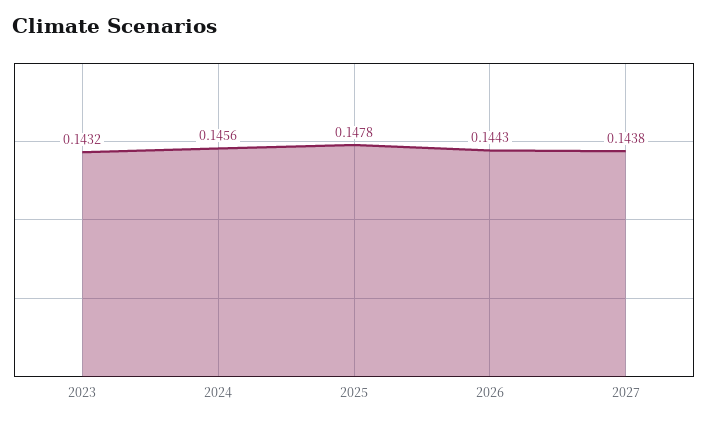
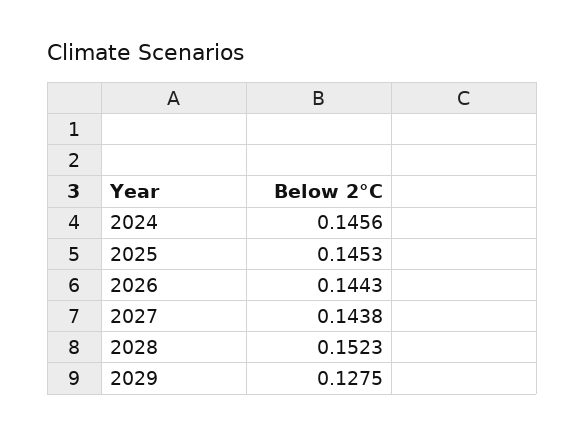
2023: 0.1432 -> none
2025: 0.1478 -> 0.1453
2028: none -> 0.1523
2029: none -> 0.1275

